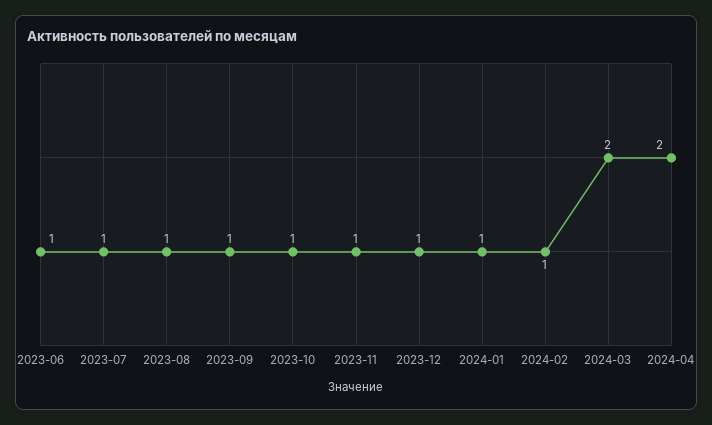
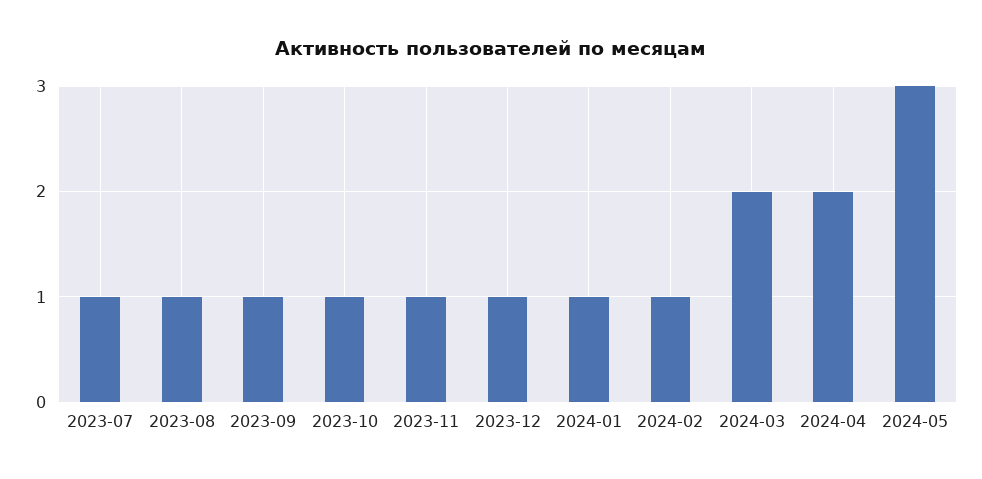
2023-06: 1 -> none
2024-05: none -> 3

